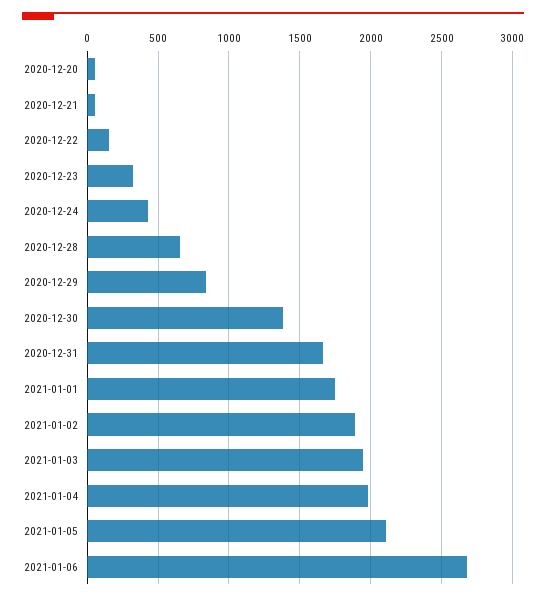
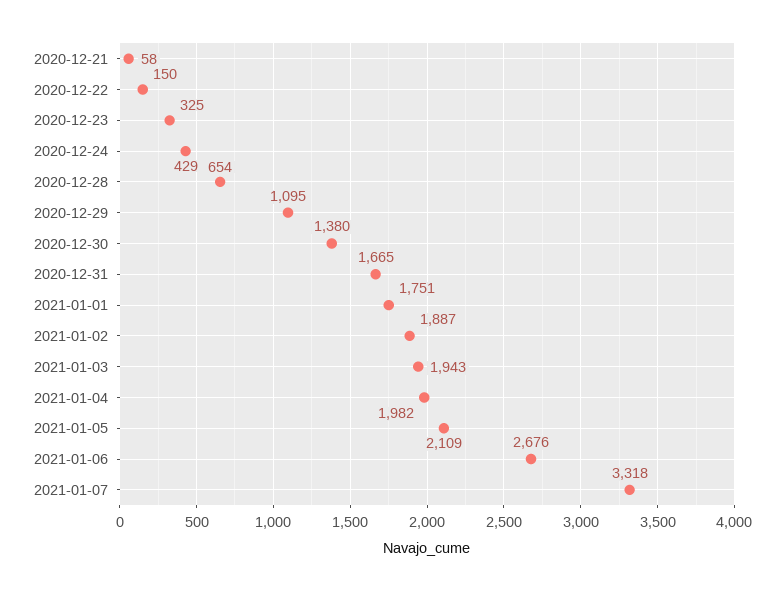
2020-12-20: 50 -> none
2020-12-29: 850 -> 1095
2021-01-07: none -> 3318

